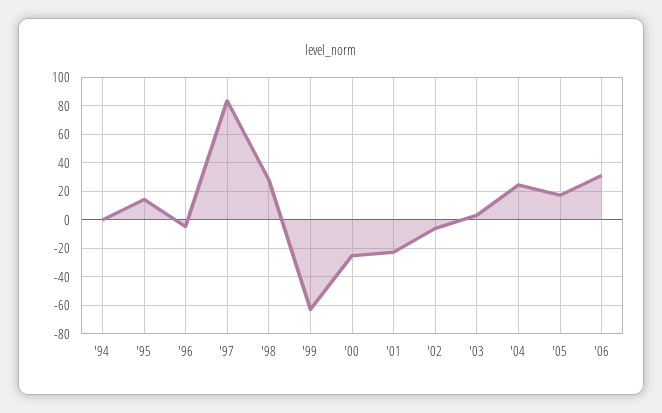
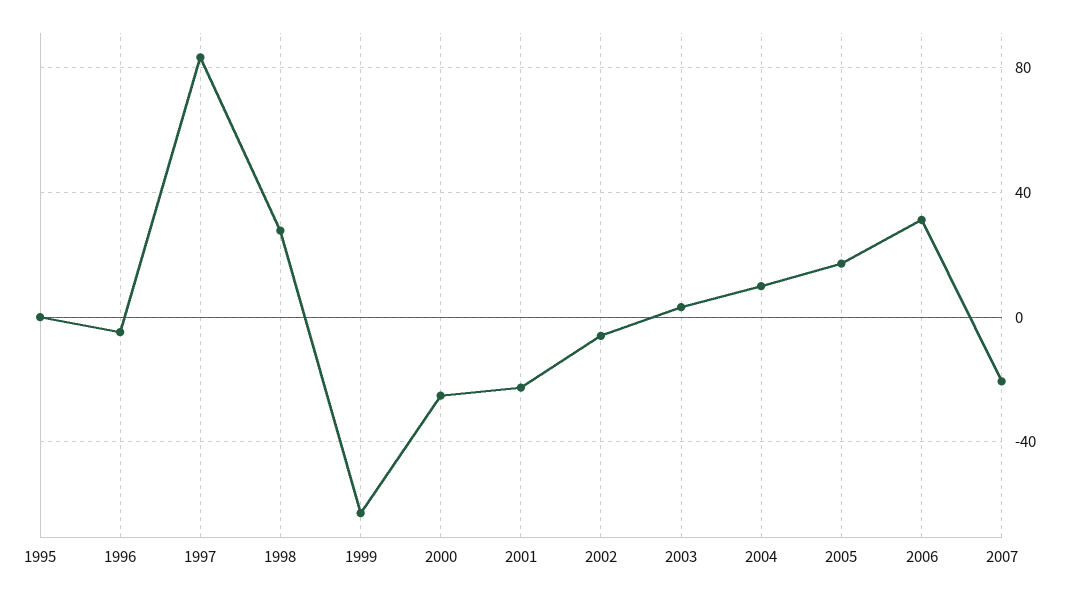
'94: 0 -> none
'95: 15 -> 0
'04: 25 -> 10
2007: none -> -20

